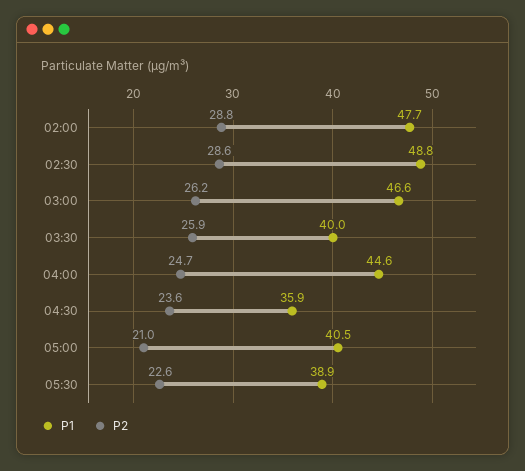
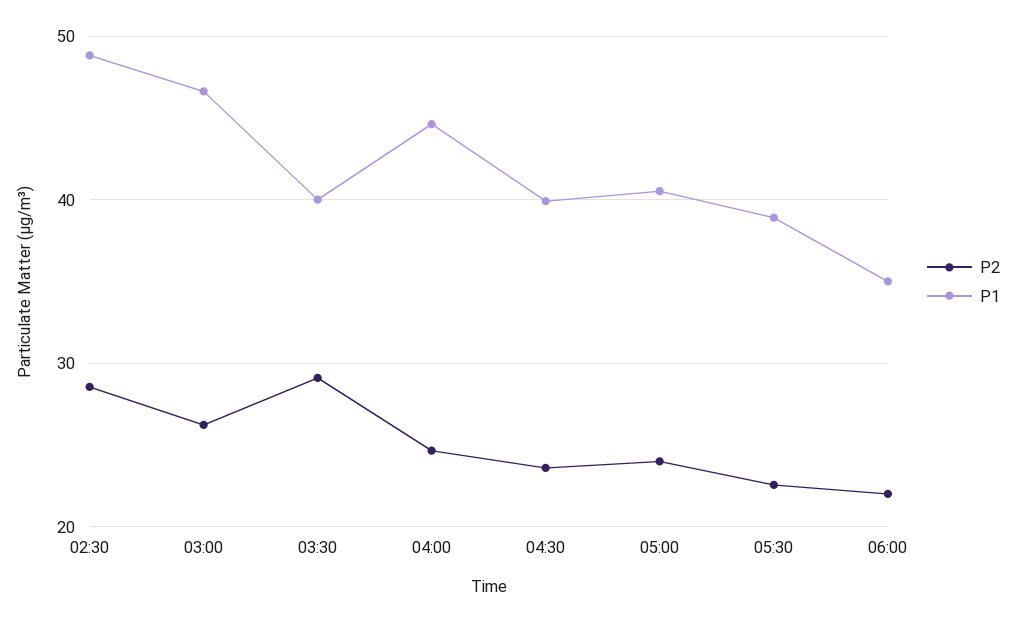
P1, 02:00: 47.7 -> none
P2, 02:00: 28.8 -> none
P2, 03:30: 25.9 -> 29
P1, 04:30: 35.9 -> 40
P2, 05:00: 21 -> 24
P2, 06:00: none -> 22
P1, 06:00: none -> 35

